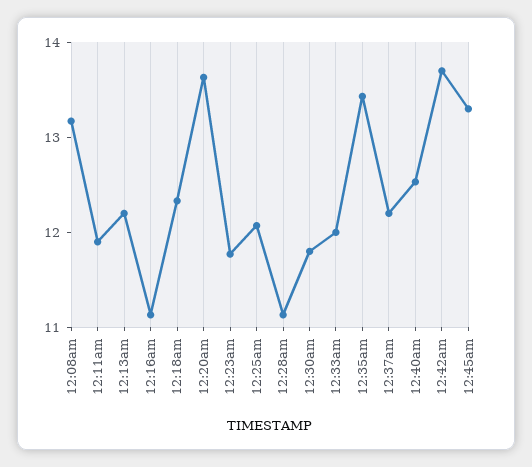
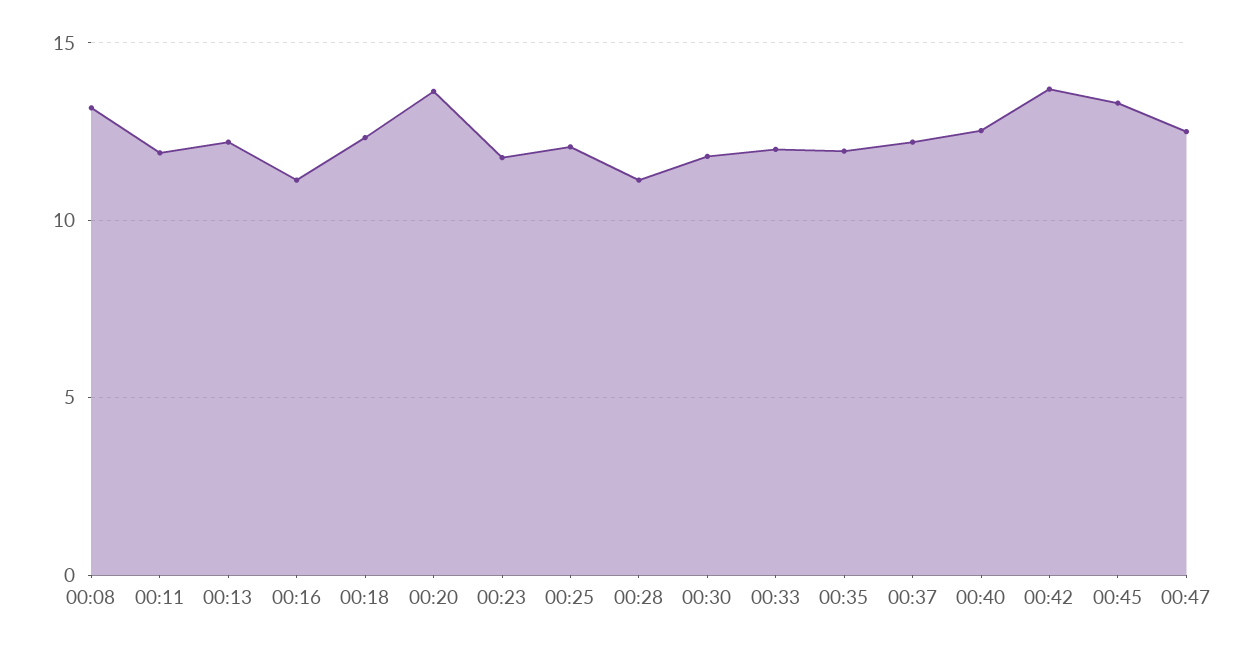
12:35am: 13.4 -> 12
00:47: none -> 12.5

